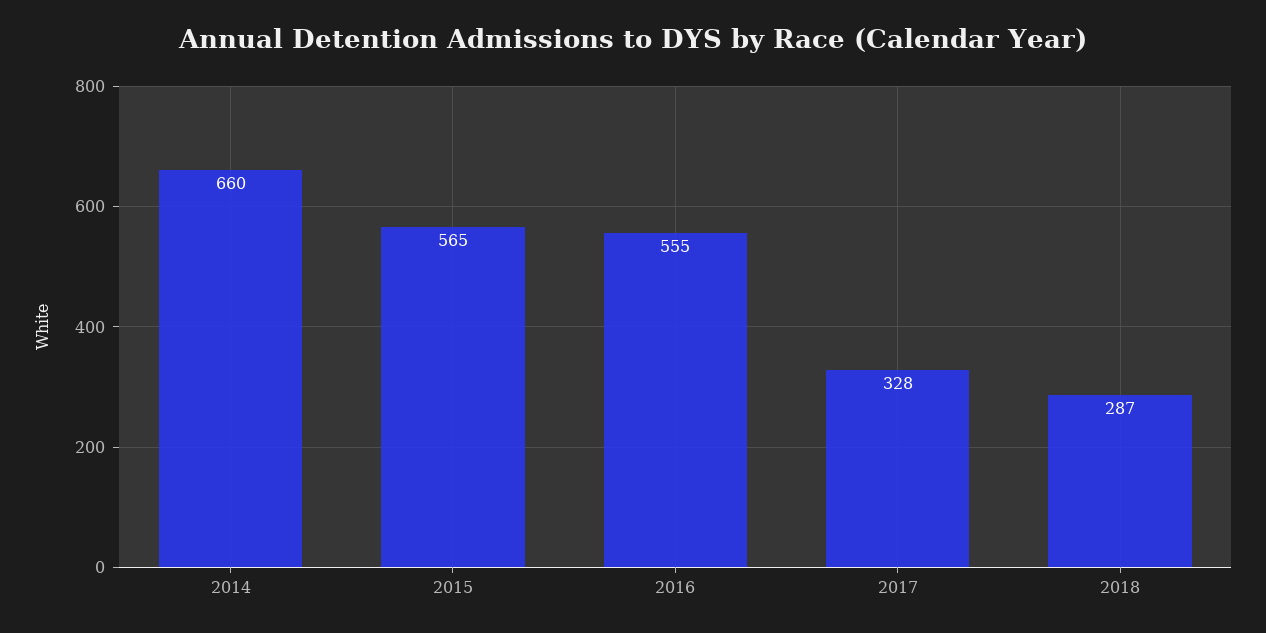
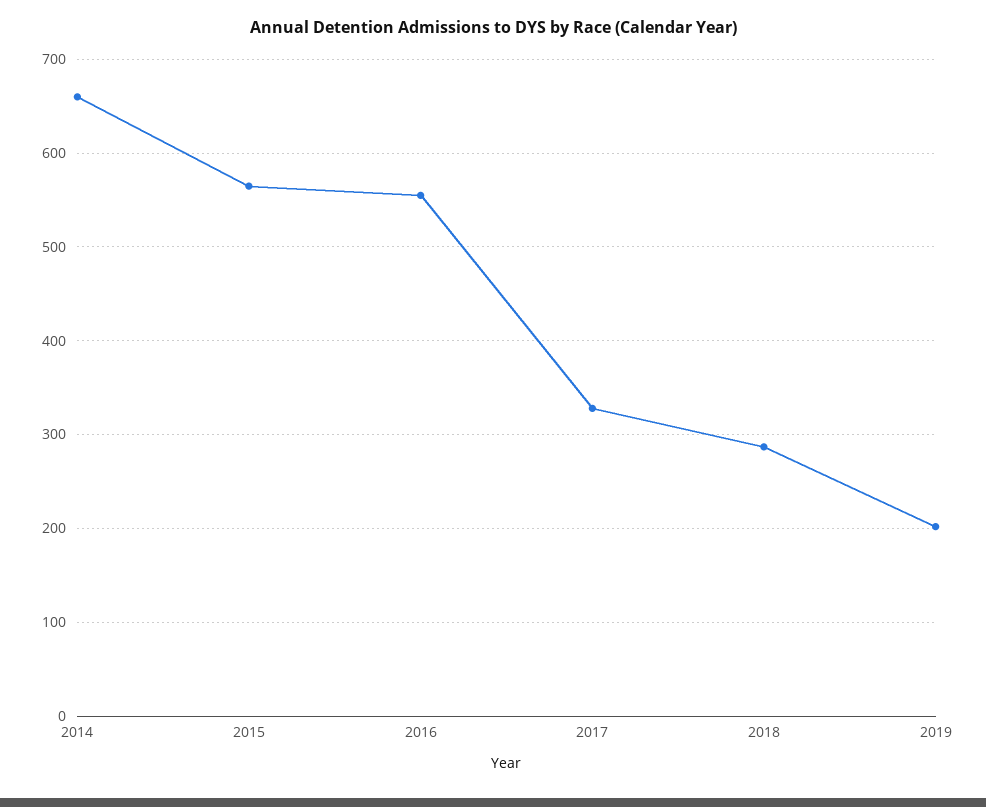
2019: none -> 200

